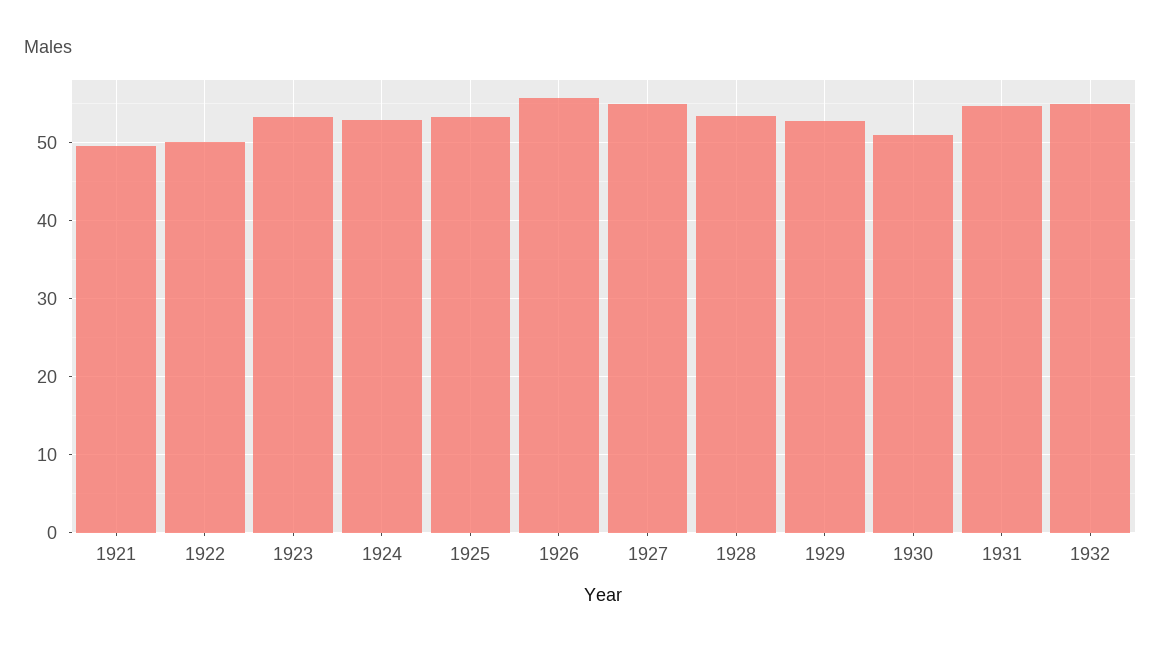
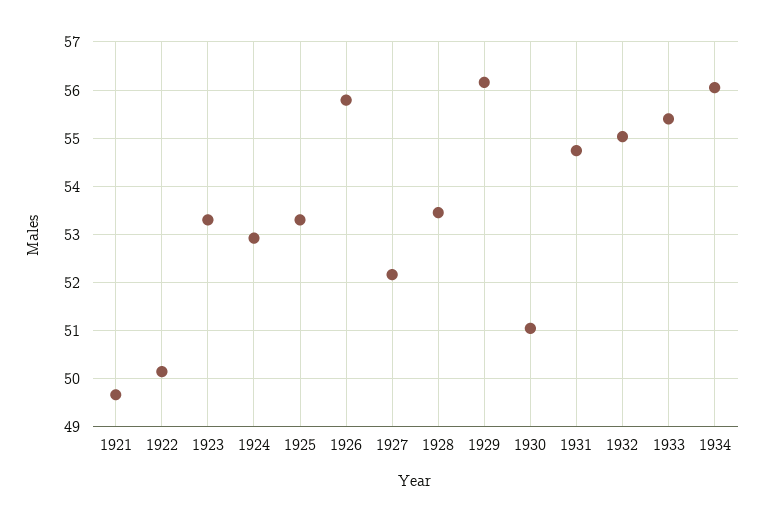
1927: 55 -> 52.2
1929: 53 -> 56.2
1933: none -> 55.4
1934: none -> 56

